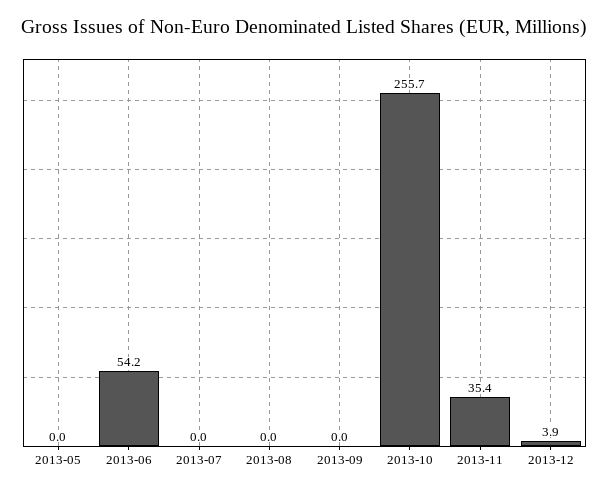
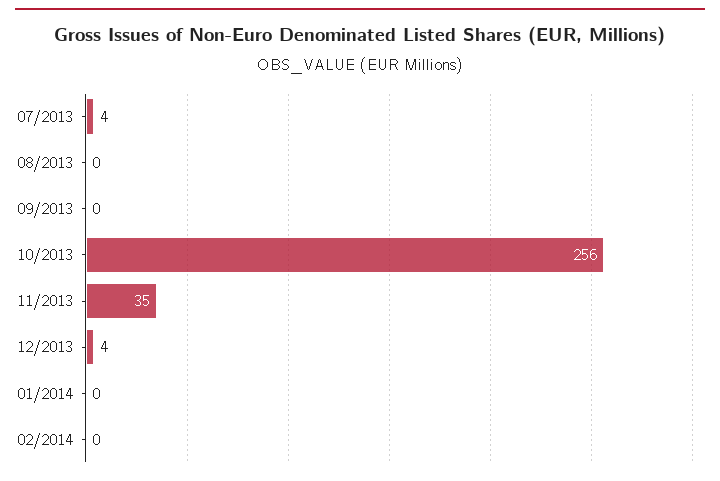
2013-05: 0 -> none
2013-06: 54.2 -> none
2013-07: 0 -> 4
01/2014: none -> 0
02/2014: none -> 0

